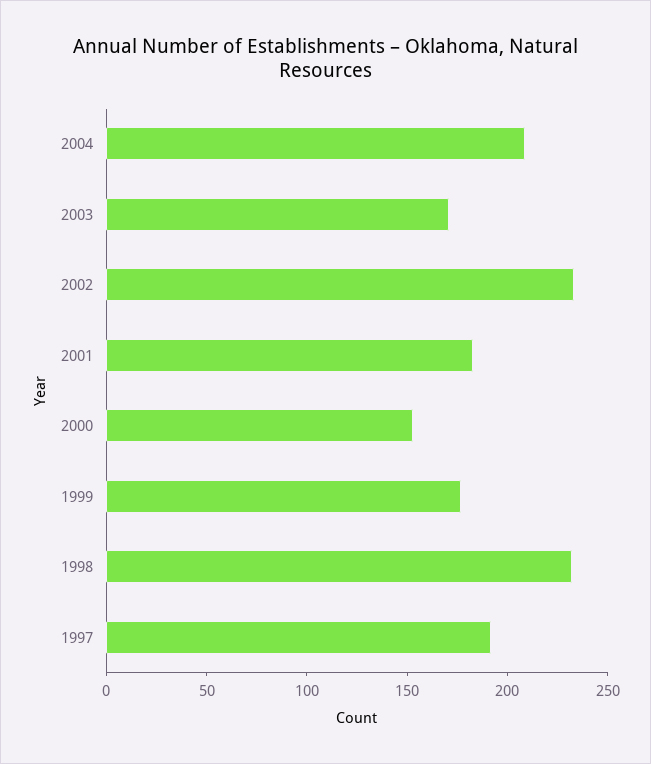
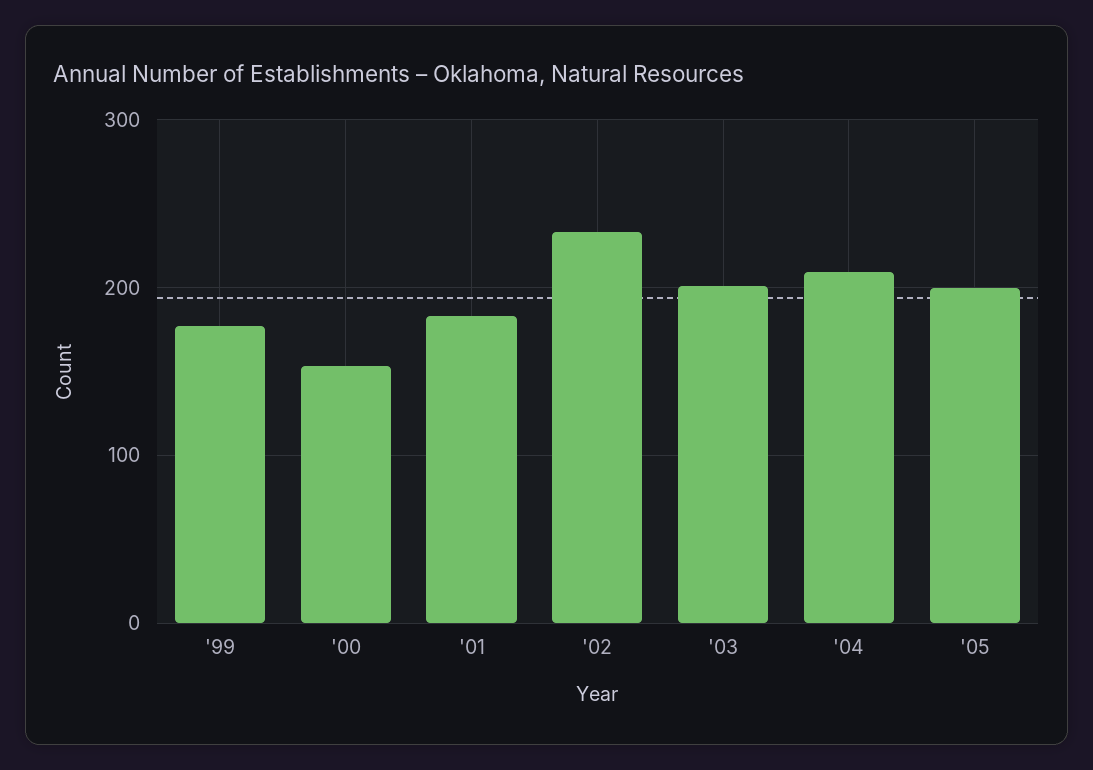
2003: 170 -> 200
1998: 230 -> none
1997: 190 -> none
'05: none -> 200

